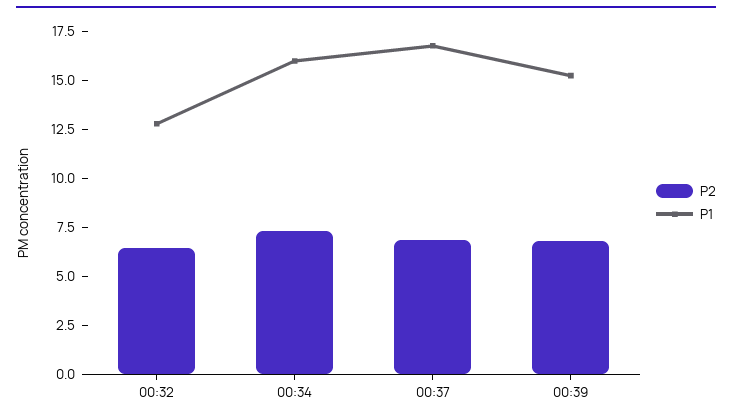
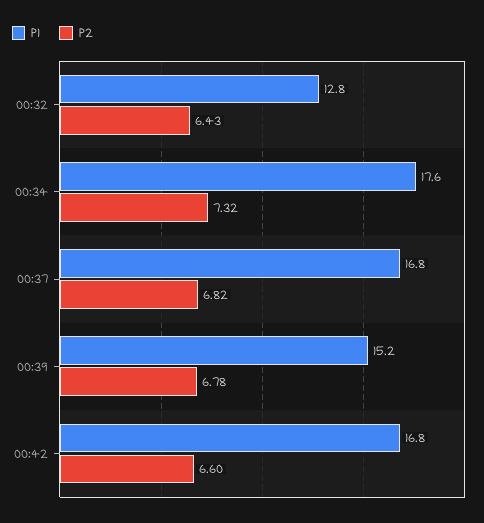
P1, 00:34: 16 -> 17.6
P1, 00:42: none -> 16.8
P2, 00:42: none -> 6.6

